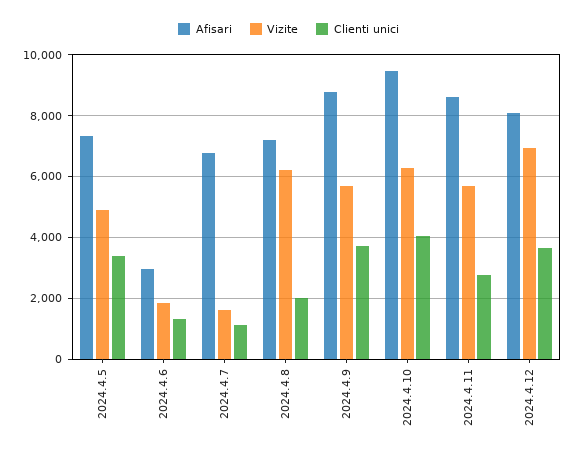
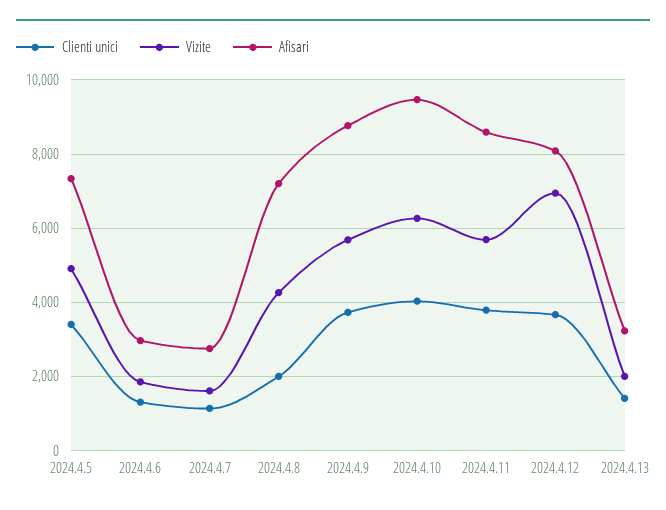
Afisari, 2024.4.7: 6800 -> 2800
Vizite, 2024.4.8: 6200 -> 4200
Clienti unici, 2024.4.11: 2800 -> 3800
Clienti unici, 2024.4.13: none -> 1400
Vizite, 2024.4.13: none -> 2000
Afisari, 2024.4.13: none -> 3200

